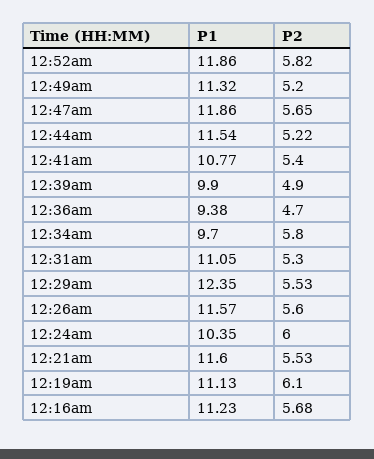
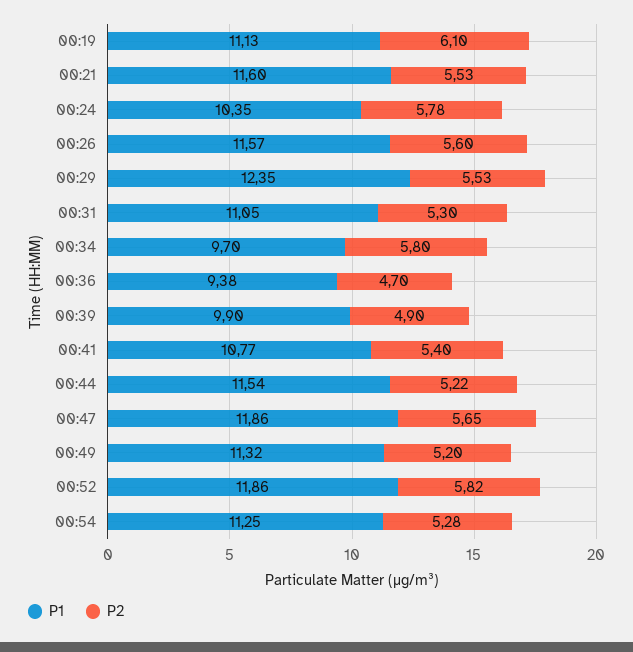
P2, 12:24am: 6 -> 5.78
P1, 12:16am: 11.23 -> none
P2, 12:16am: 5.68 -> none
P1, 00:54: none -> 11.25
P2, 00:54: none -> 5.28

